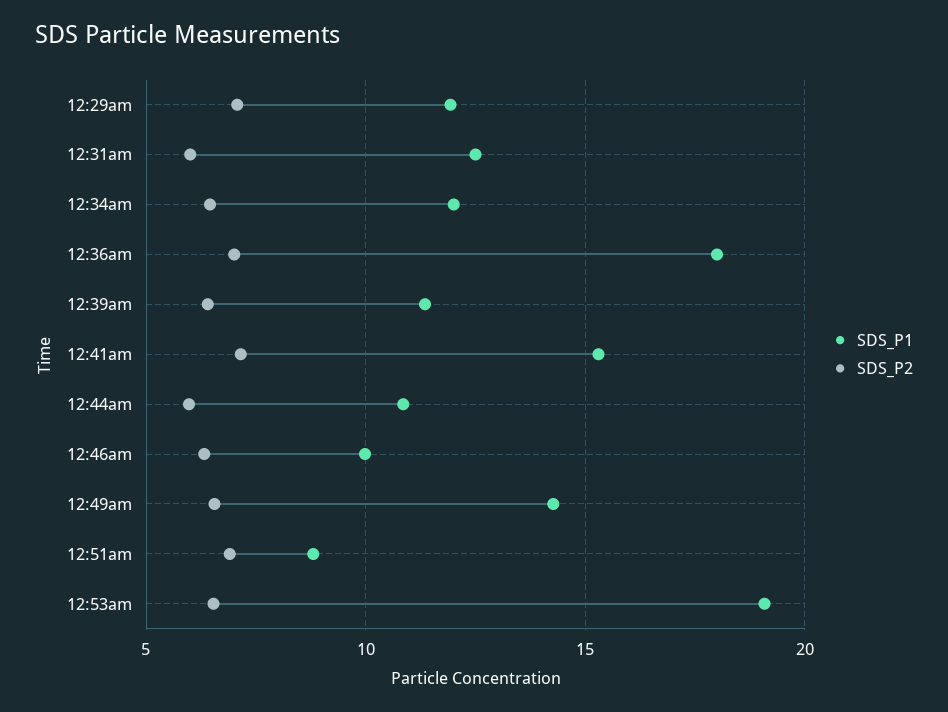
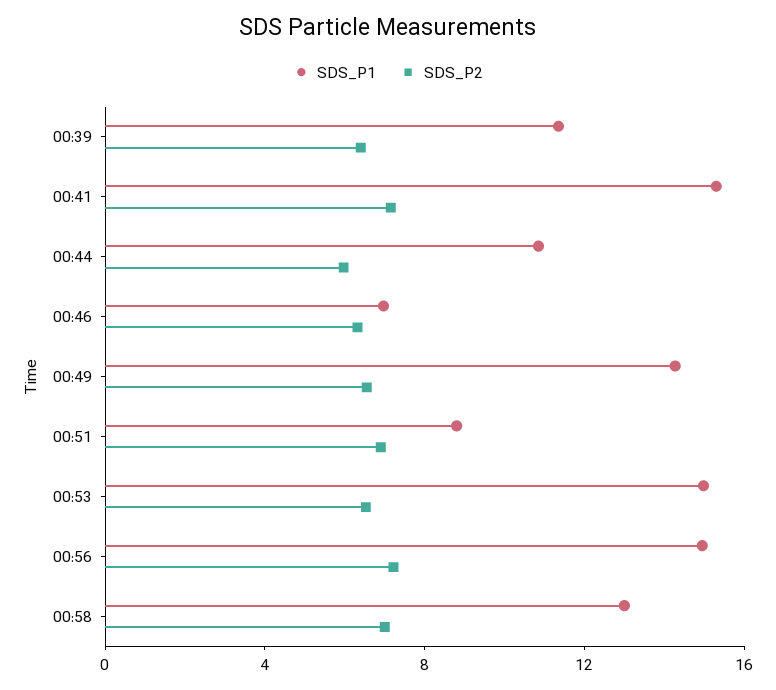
SDS_P1, 12:29am: 12 -> none
SDS_P2, 12:29am: 7 -> none
SDS_P1, 12:31am: 12.5 -> none
SDS_P2, 12:31am: 6 -> none
SDS_P1, 12:34am: 12 -> none
SDS_P2, 12:34am: 6.5 -> none
SDS_P1, 12:36am: 18 -> none
SDS_P2, 12:36am: 7 -> none
SDS_P1, 12:46am: 10 -> 7
SDS_P1, 12:53am: 19 -> 15
SDS_P1, 00:56: none -> 15
SDS_P2, 00:56: none -> 7
SDS_P1, 00:58: none -> 13
SDS_P2, 00:58: none -> 7

